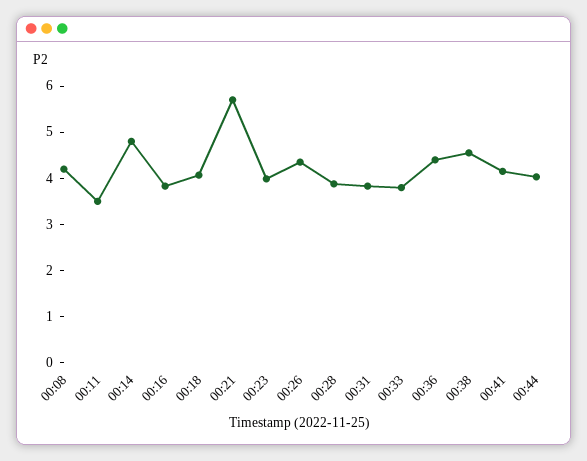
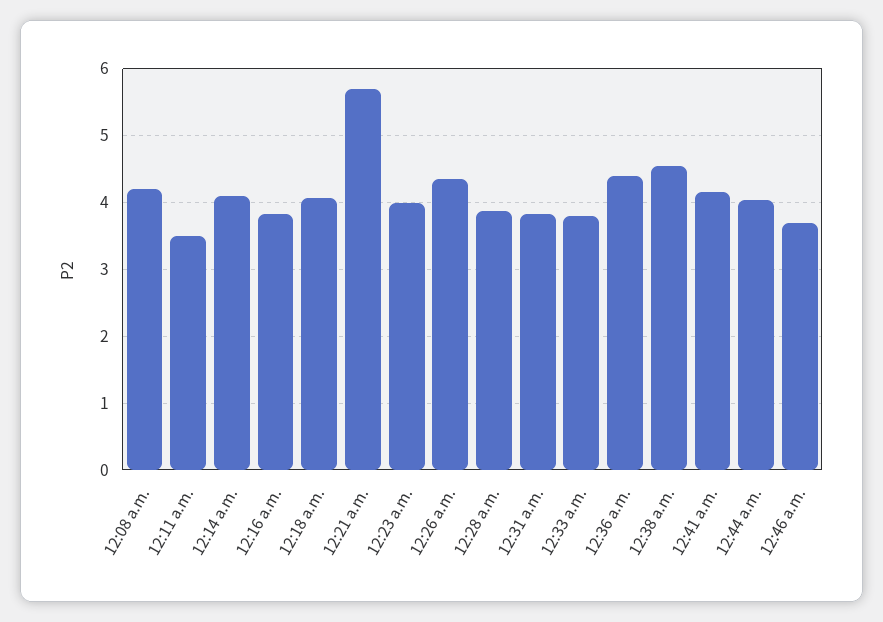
00:14: 4.8 -> 4.1
12:46 a.m.: none -> 3.7

